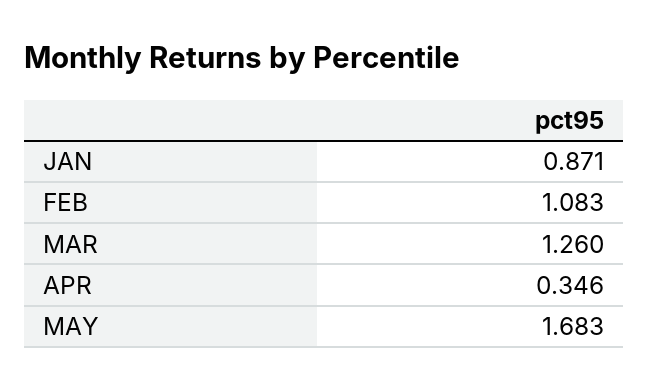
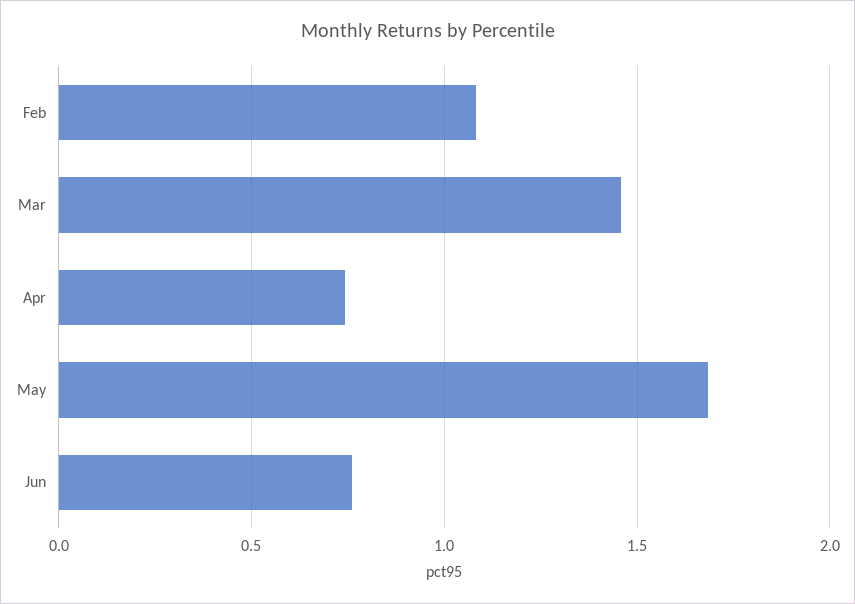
JAN: 0.871 -> none
MAR: 1.26 -> 1.45
APR: 0.346 -> 0.75
Jun: none -> 0.75

